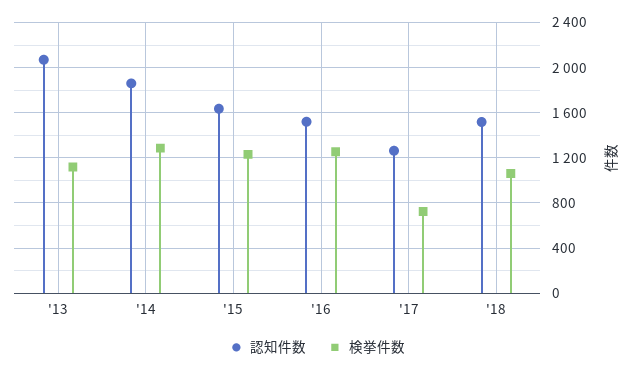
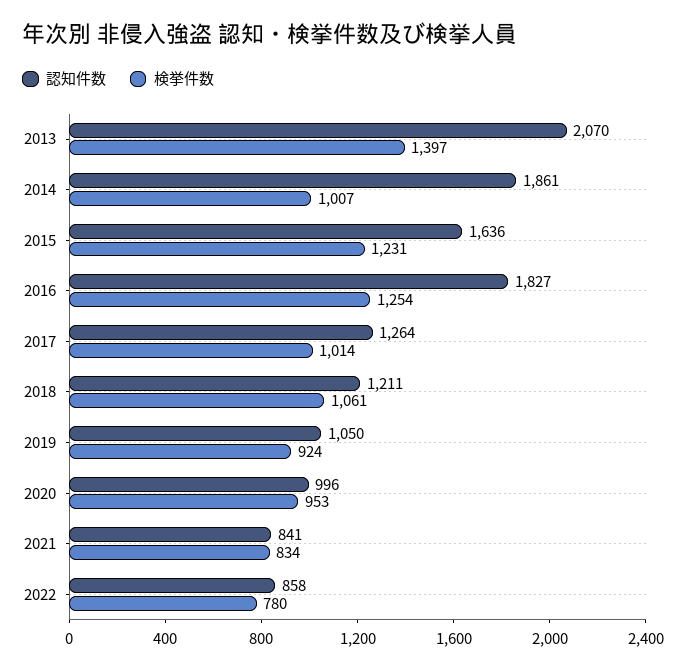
検挙件数, '13: 1100 -> 1397
検挙件数, '14: 1300 -> 1007
認知件数, '16: 1500 -> 1827
検挙件数, '17: 700 -> 1014
認知件数, '18: 1500 -> 1211
認知件数, 2019: none -> 1050
検挙件数, 2019: none -> 924
認知件数, 2020: none -> 996
検挙件数, 2020: none -> 953
認知件数, 2021: none -> 841
検挙件数, 2021: none -> 834
認知件数, 2022: none -> 858
検挙件数, 2022: none -> 780

